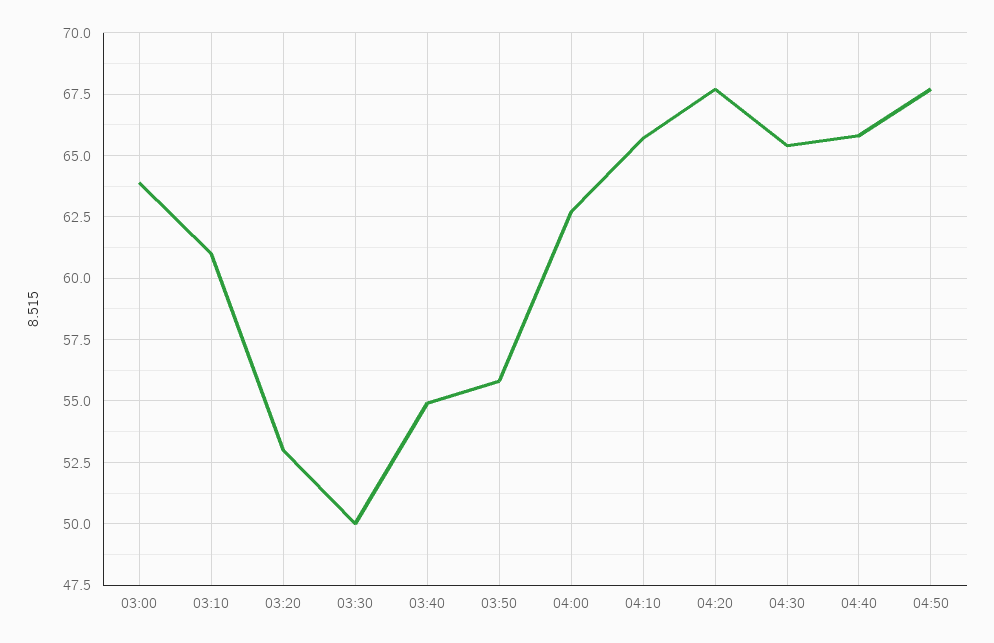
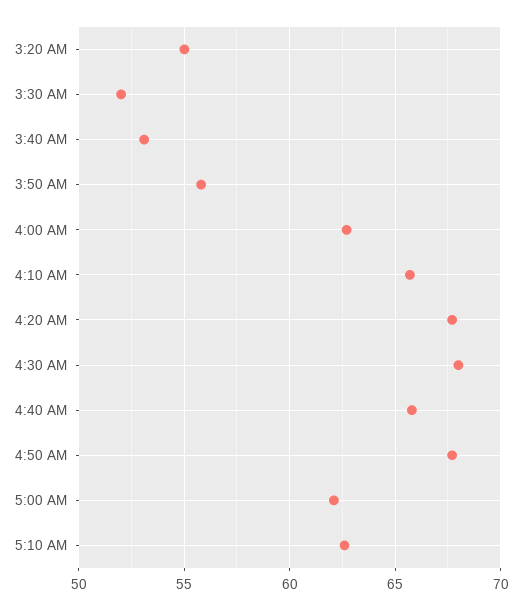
03:00: 64 -> none
03:10: 61 -> none
03:20: 53 -> 55
03:30: 50 -> 52
03:40: 55 -> 53
04:30: 65.5 -> 68
5:00 AM: none -> 62
5:10 AM: none -> 62.5

